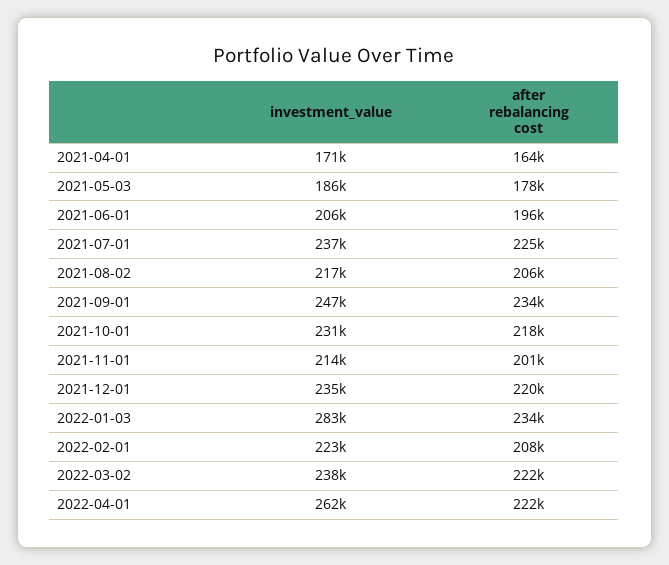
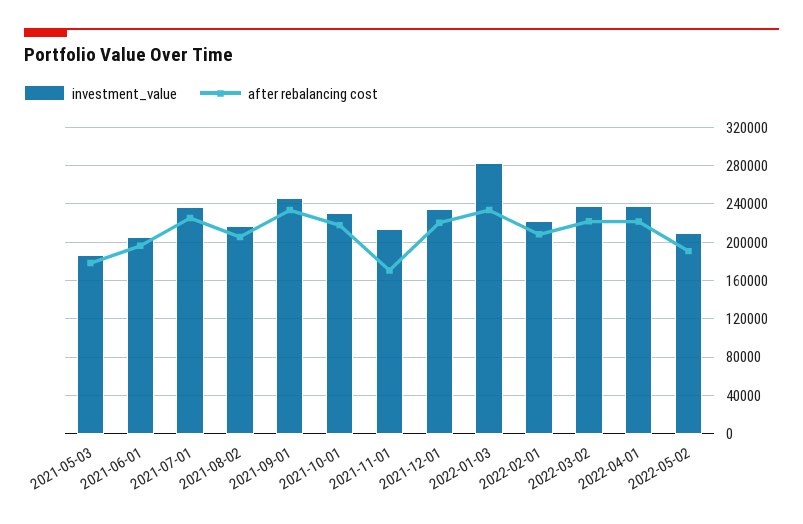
investment_value, 2021-04-01: 171000 -> none
after rebalancing cost, 2021-04-01: 164000 -> none
after rebalancing cost, 2021-11-01: 201000 -> 170000
investment_value, 2022-04-01: 262000 -> 240000
investment_value, 2022-05-02: none -> 210000
after rebalancing cost, 2022-05-02: none -> 190000

